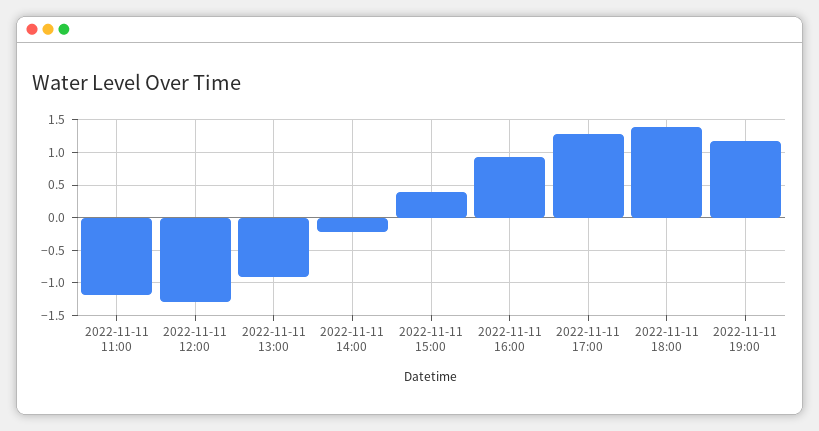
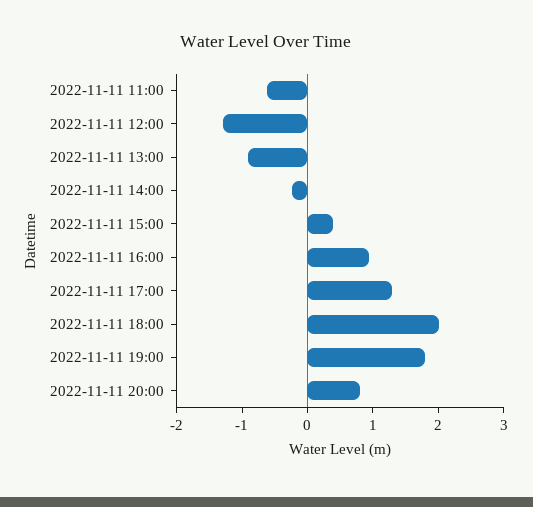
2022-11-11 11:00: -1.2 -> -0.6
2022-11-11 18:00: 1.4 -> 2
2022-11-11 19:00: 1.2 -> 1.8
2022-11-11 20:00: none -> 0.8

